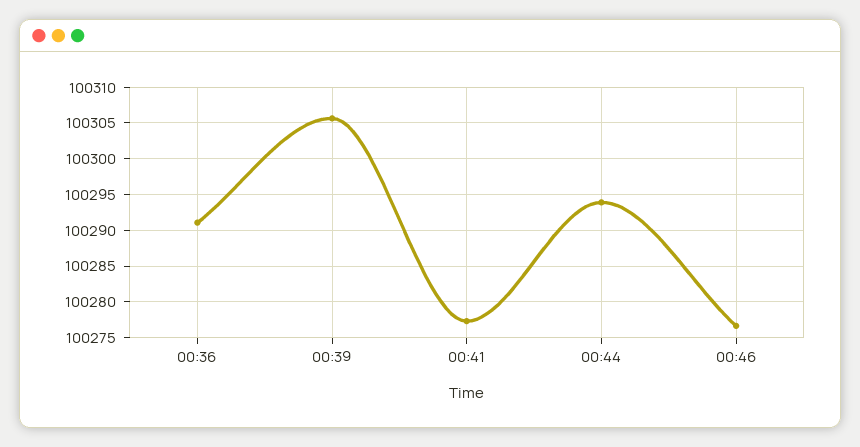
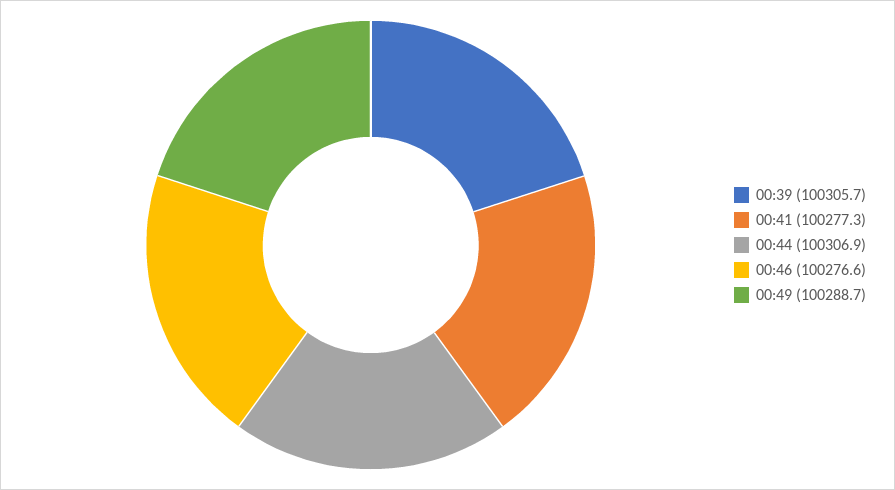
00:36: 100291 -> none
00:44: 100294 -> 100306.9
00:49: none -> 100288.7

